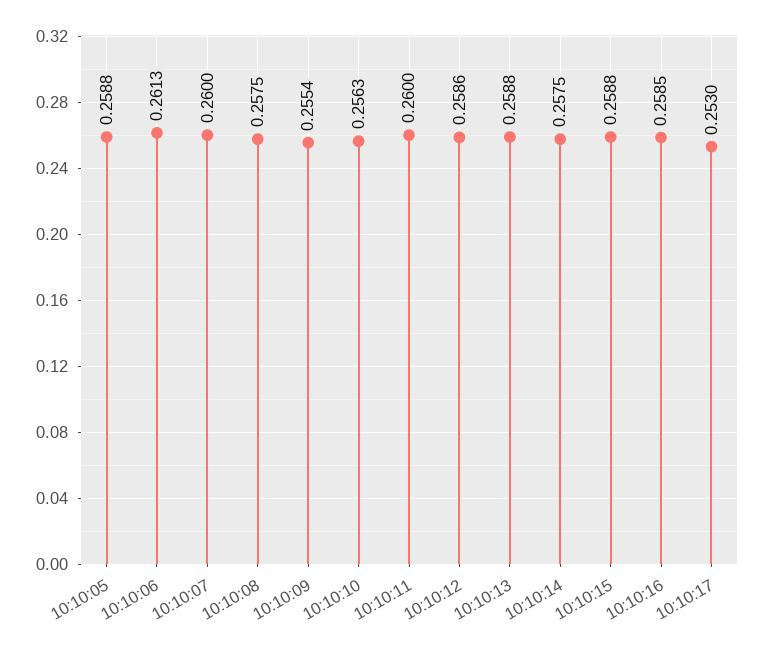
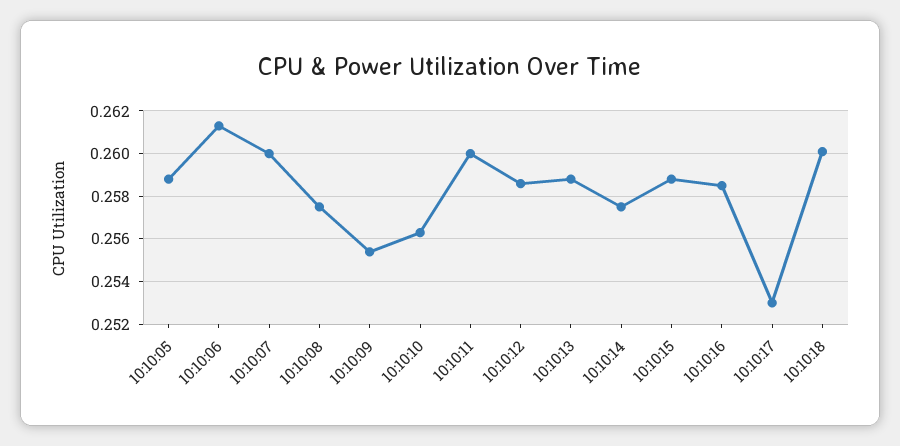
10:10:18: none -> 0.26

